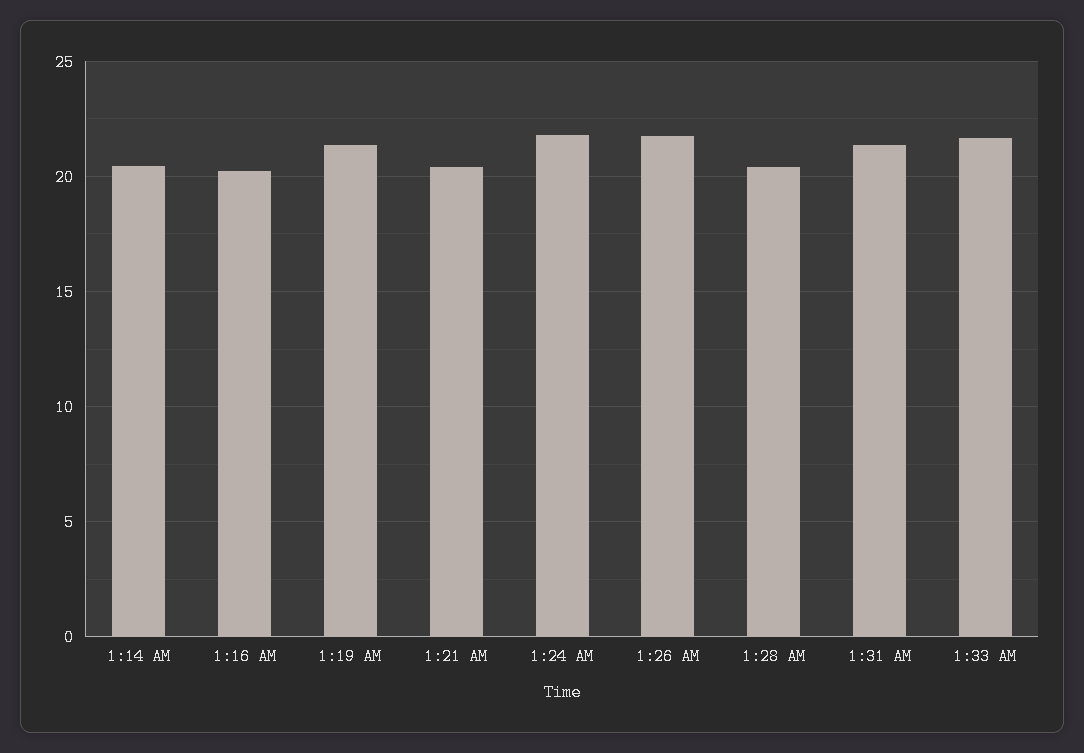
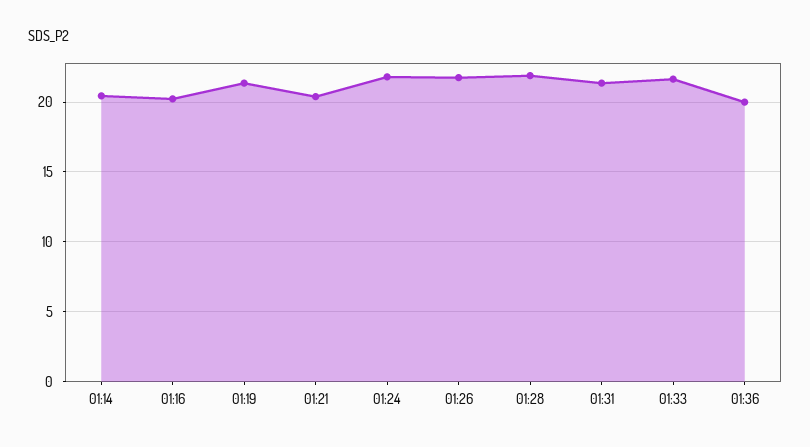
1:28 AM: 20.5 -> 22
01:36: none -> 20

